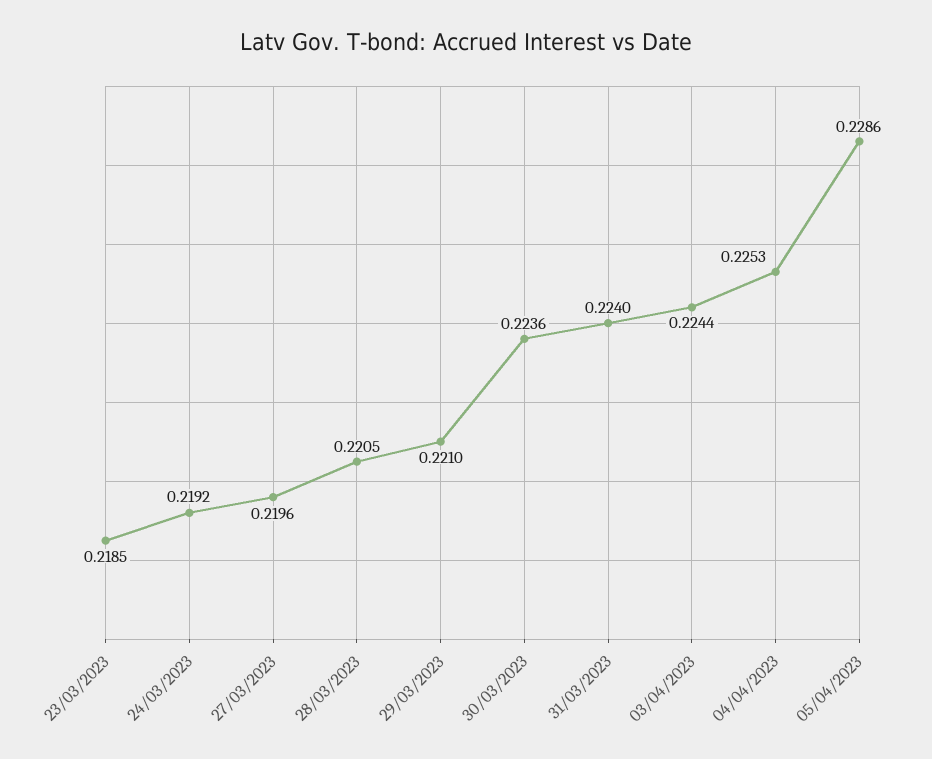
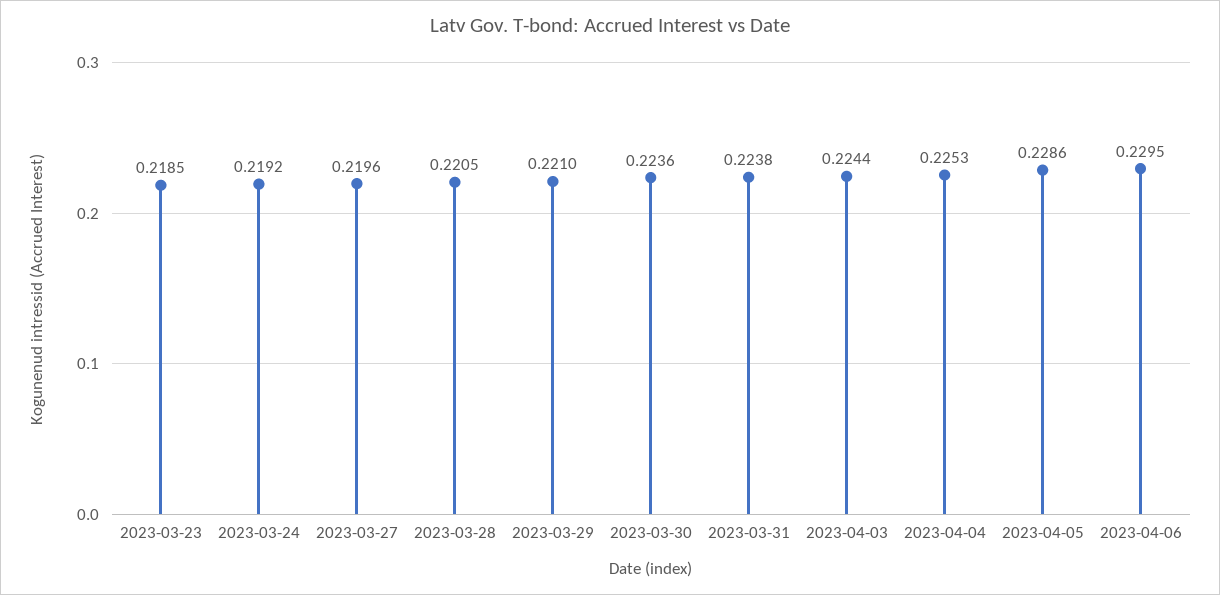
31/03/2023: 0.224 -> 0.2238
2023-04-06: none -> 0.2295

